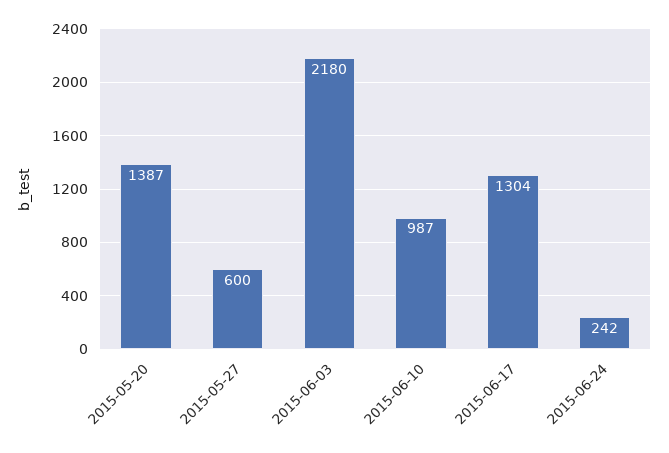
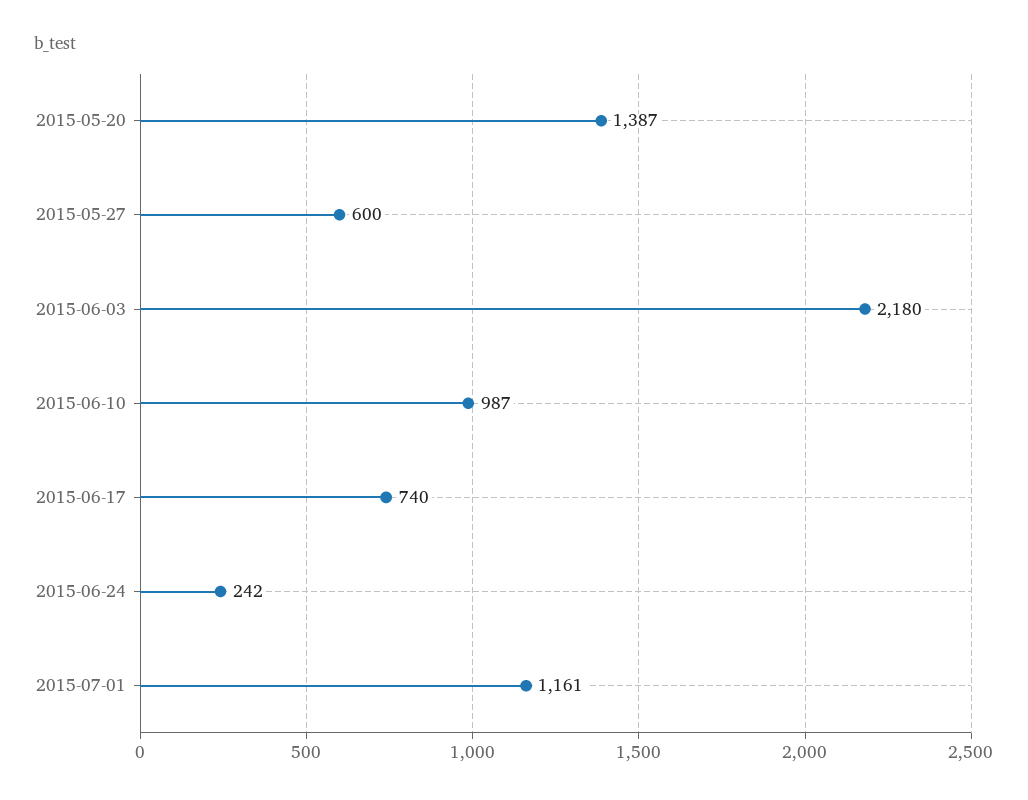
2015-06-17: 1304 -> 740
2015-07-01: none -> 1161

